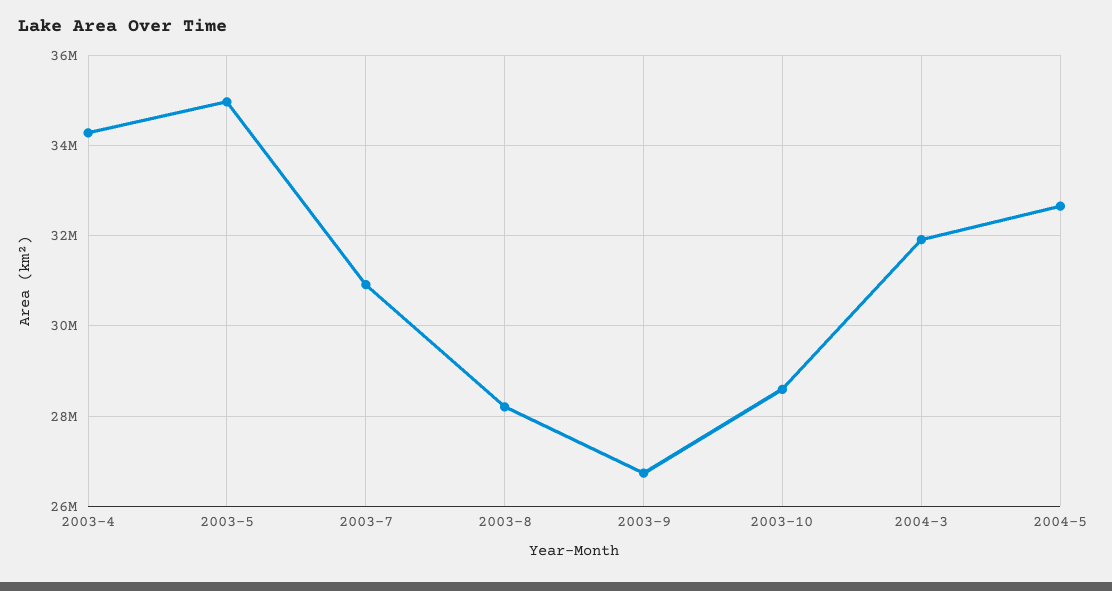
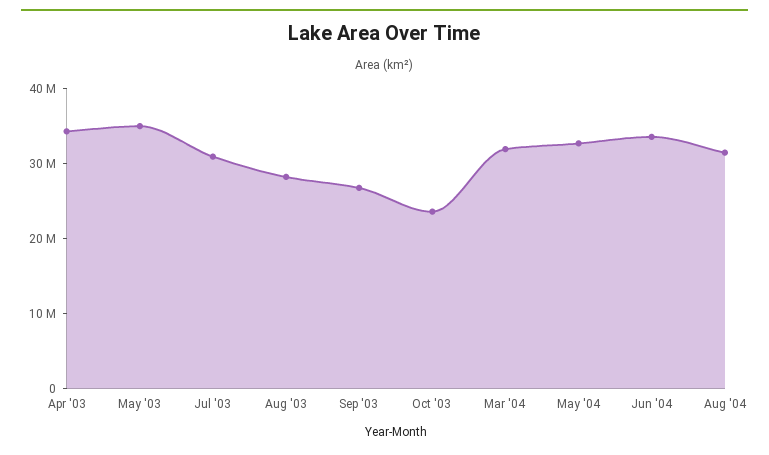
2003-10: 28600000 -> 24000000
Jun '04: none -> 34000000
Aug '04: none -> 32000000

